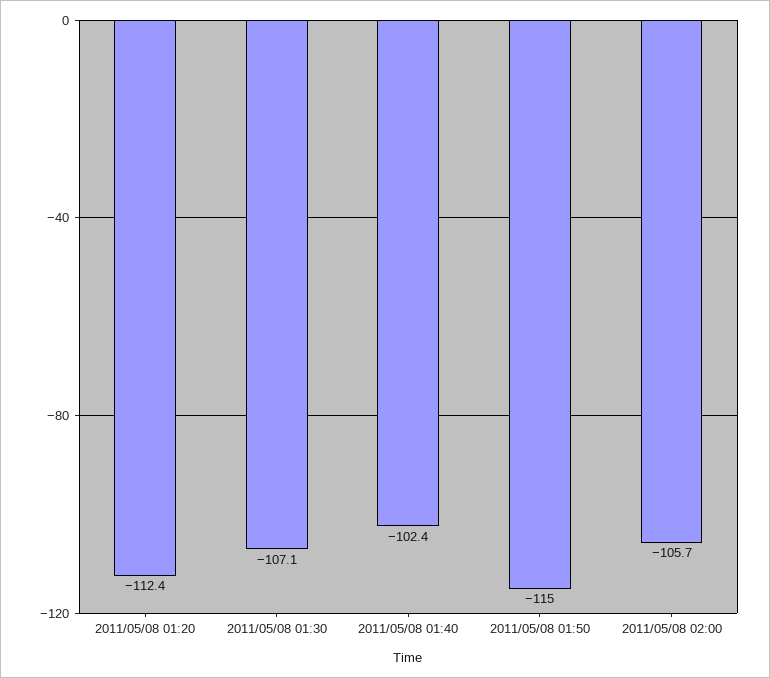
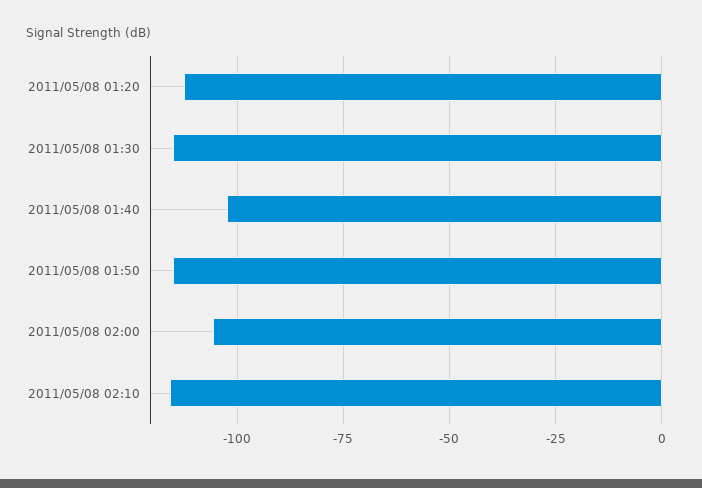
2011/05/08 01:30: -107.1 -> -115
2011/05/08 02:10: none -> -115

